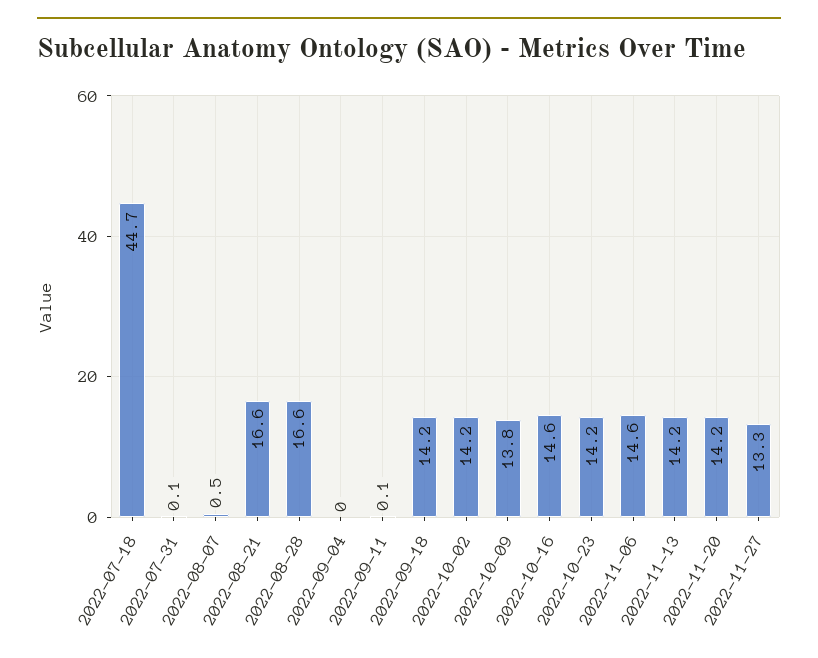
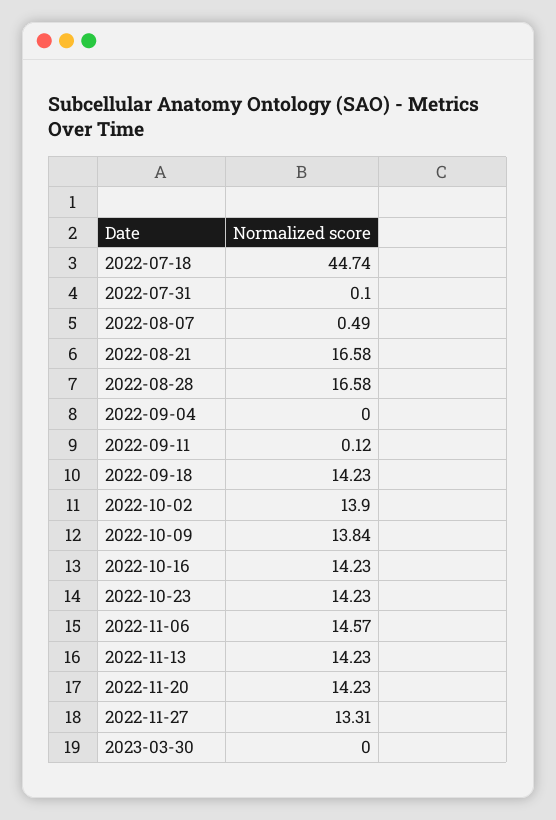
2022-10-02: 14.2 -> 13.9
2022-10-16: 14.6 -> 14.23
2023-03-30: none -> 0

